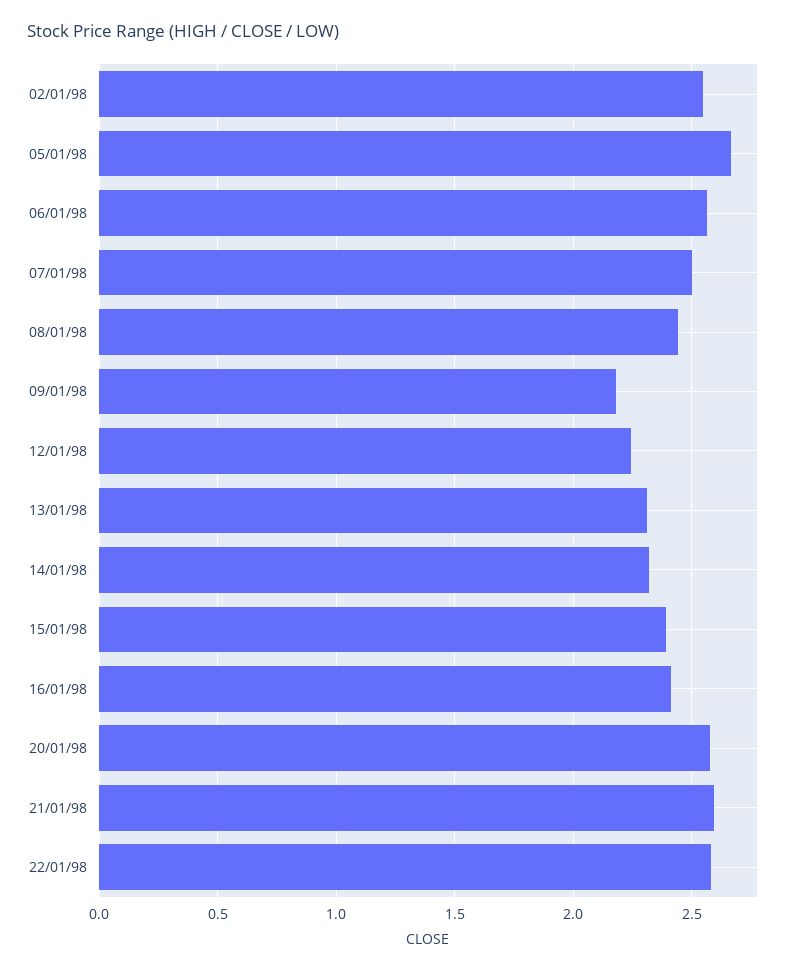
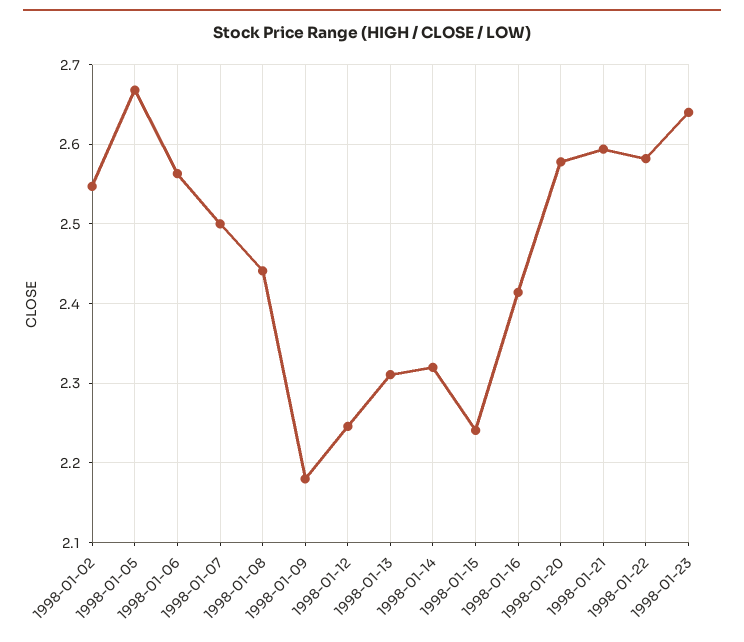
15/01/98: 2.4 -> 2.24
1998-01-23: none -> 2.64

